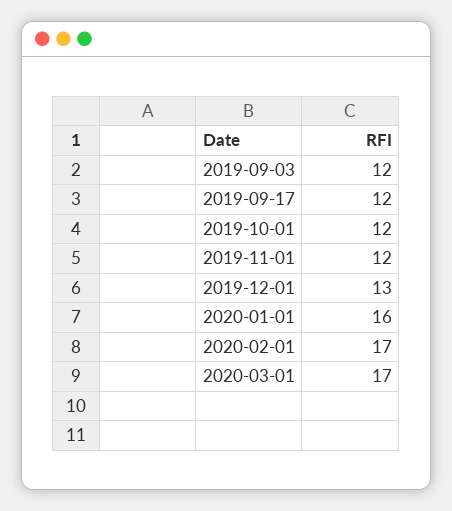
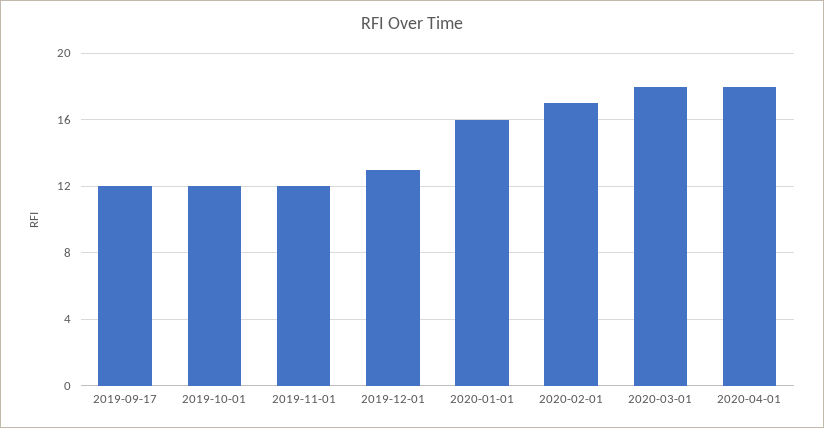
2019-09-03: 12 -> none
2020-03-01: 17 -> 18
2020-04-01: none -> 18

